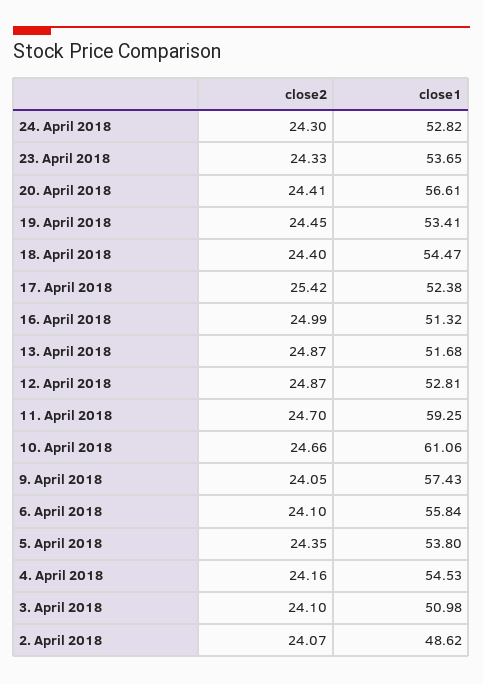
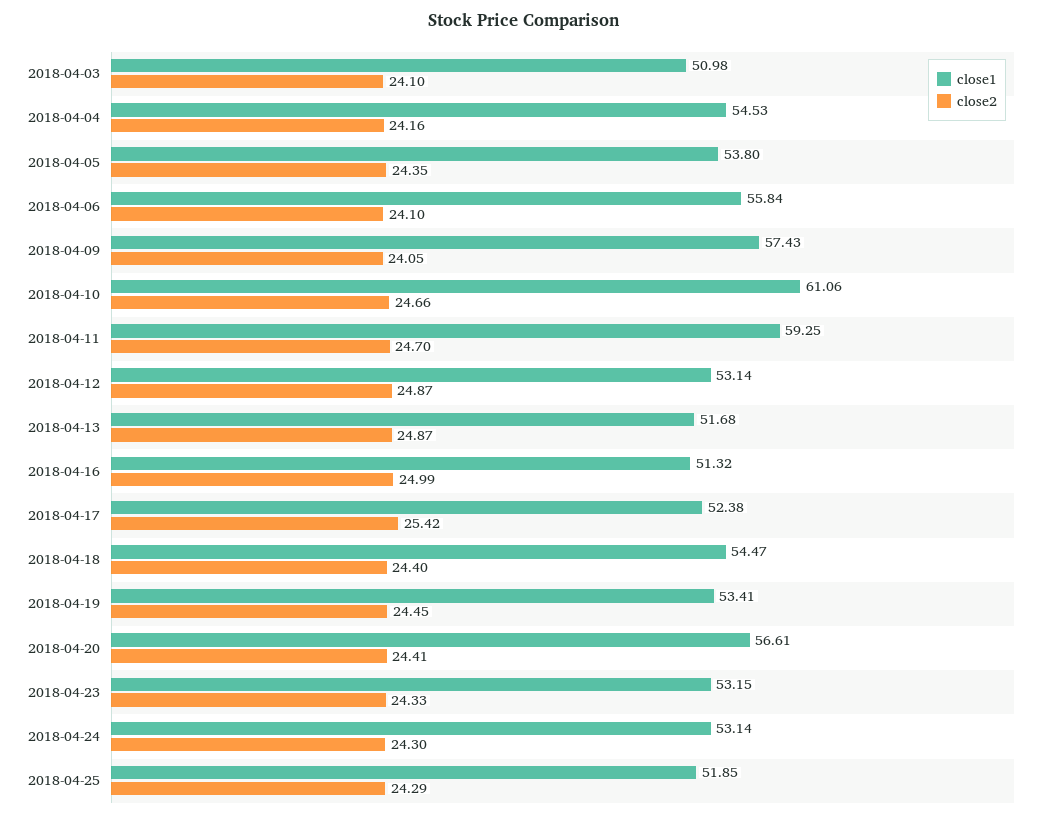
close1, 24. April 2018: 52.82 -> 53.14
close1, 23. April 2018: 53.65 -> 53.15
close1, 12. April 2018: 52.81 -> 53.14
close2, 2. April 2018: 24.07 -> none
close1, 2. April 2018: 48.62 -> none
close1, 2018-04-25: none -> 51.85
close2, 2018-04-25: none -> 24.29

